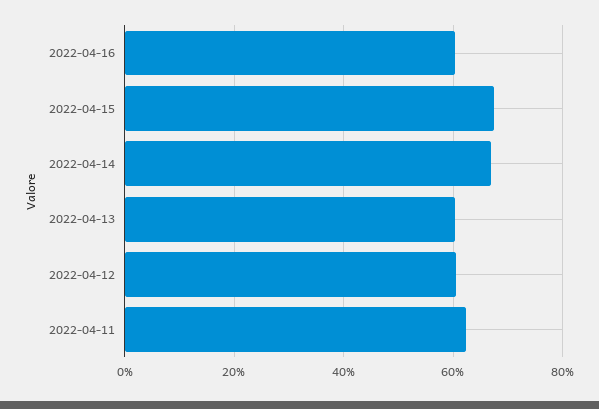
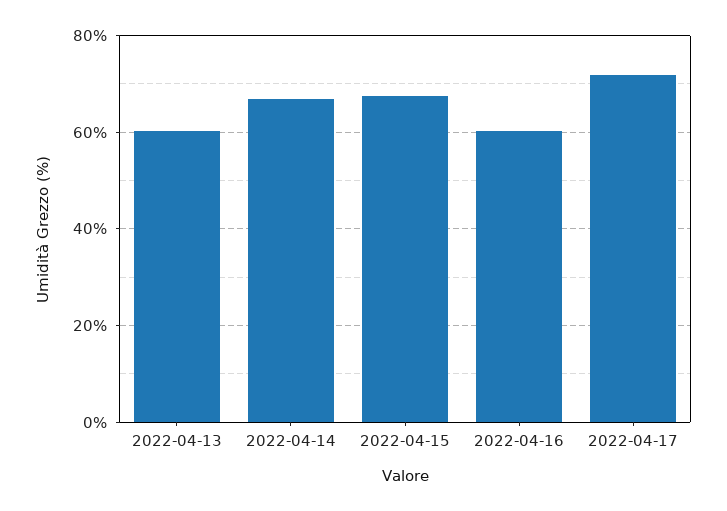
2022-04-12: 60 -> none
2022-04-11: 62 -> none
2022-04-17: none -> 72

